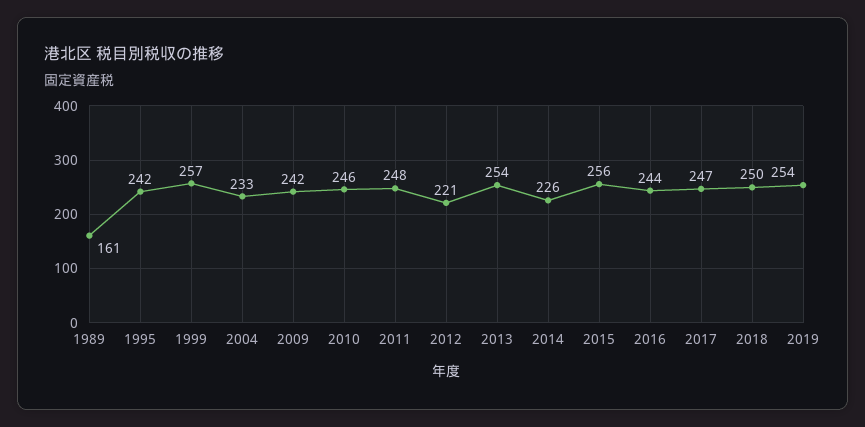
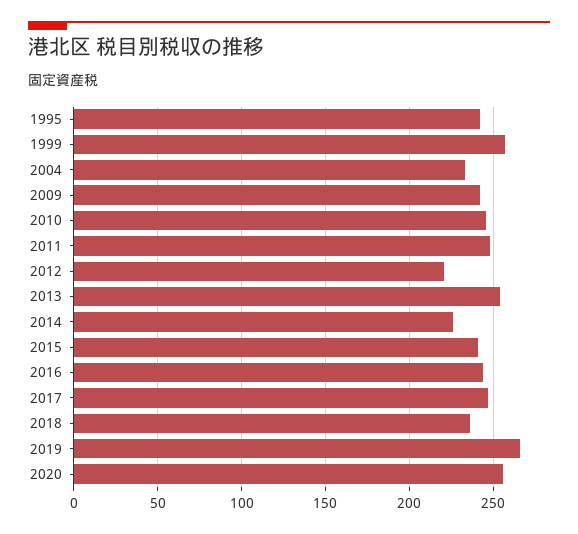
1989: 161 -> none
2015: 256 -> 240
2018: 250 -> 235
2019: 254 -> 265
2020: none -> 255

